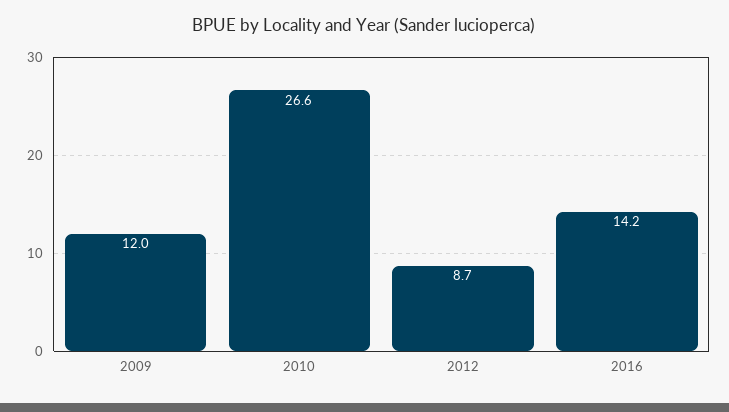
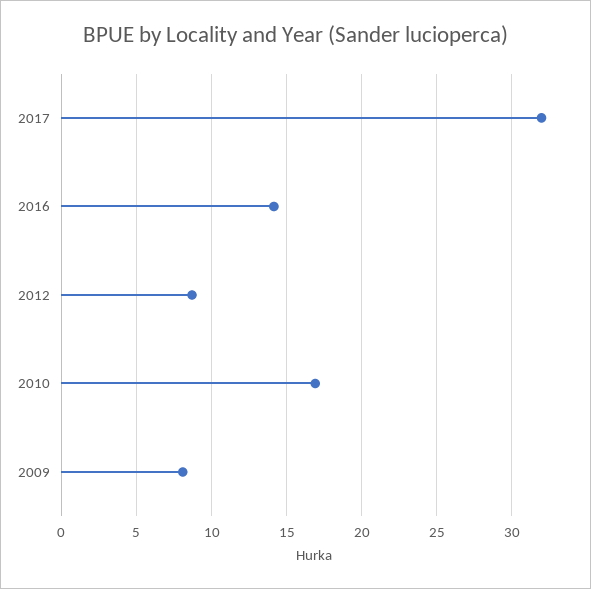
2009: 12 -> 8
2010: 26.6 -> 17
2017: none -> 32

